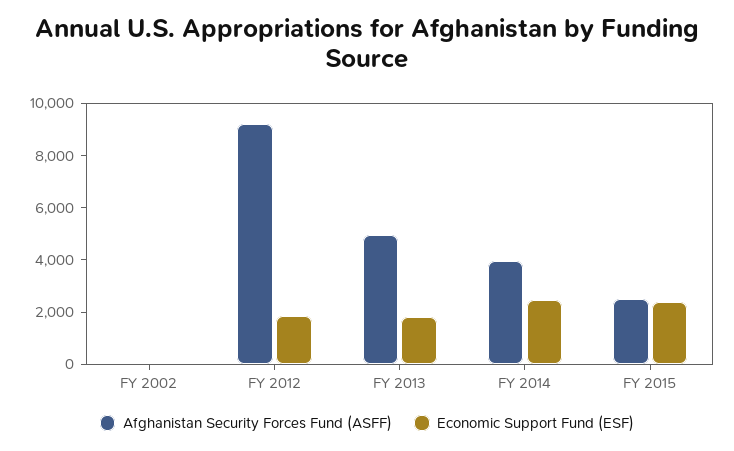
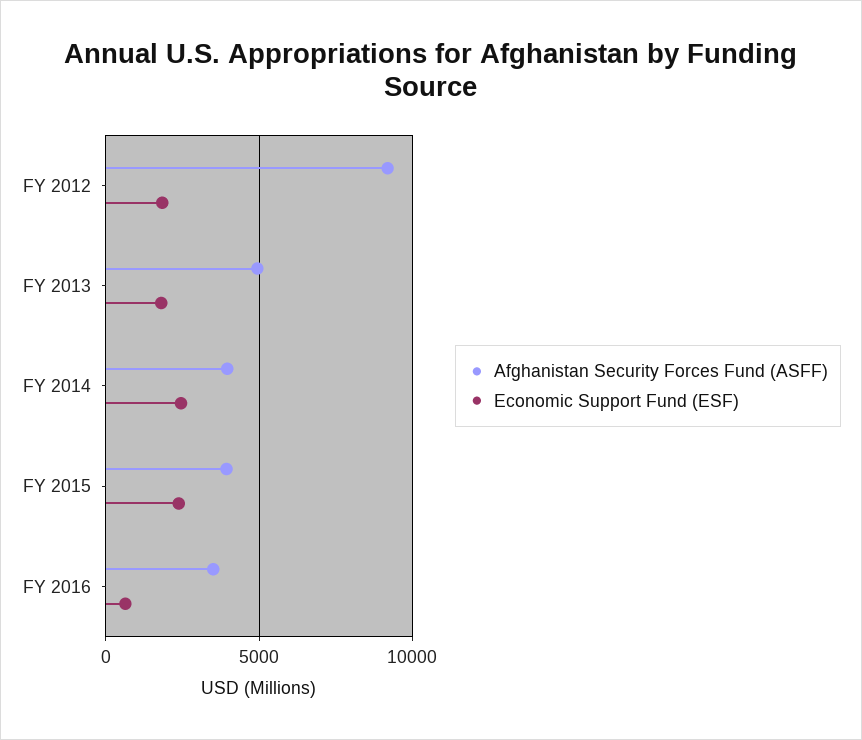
Afghanistan Security Forces Fund (ASFF), FY 2002: 0 -> none
Economic Support Fund (ESF), FY 2002: 0 -> none
Afghanistan Security Forces Fund (ASFF), FY 2015: 2500 -> 4000
Afghanistan Security Forces Fund (ASFF), FY 2016: none -> 3500
Economic Support Fund (ESF), FY 2016: none -> 500

